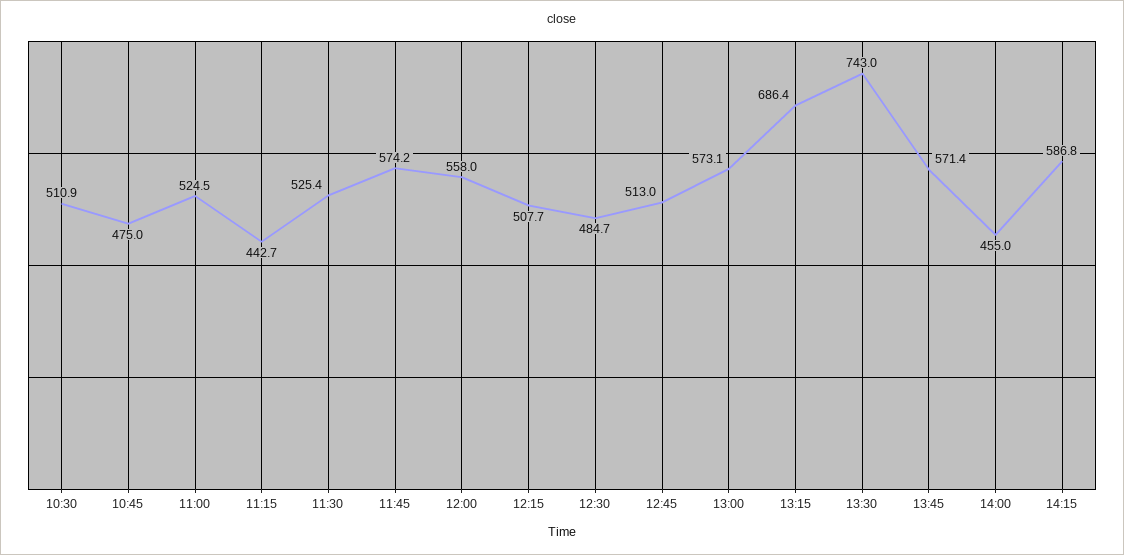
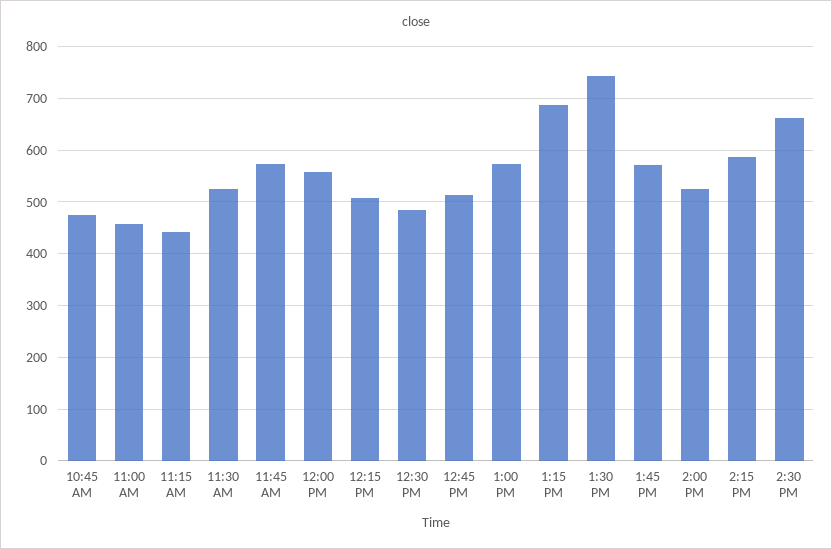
10:30: 510.9 -> none
11:00: 524.5 -> 460
14:00: 455 -> 520
2:30 PM: none -> 660

